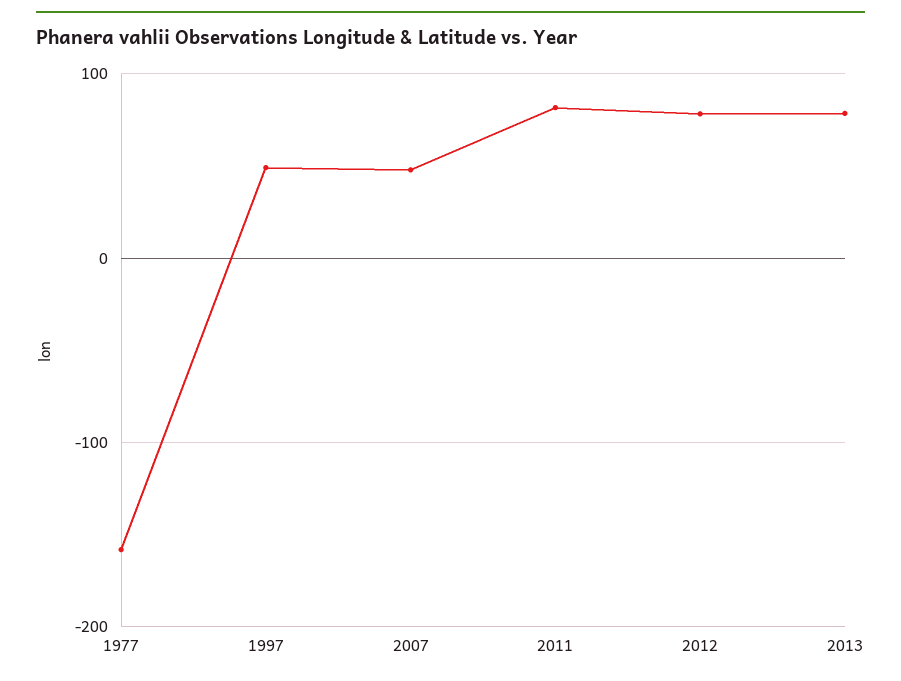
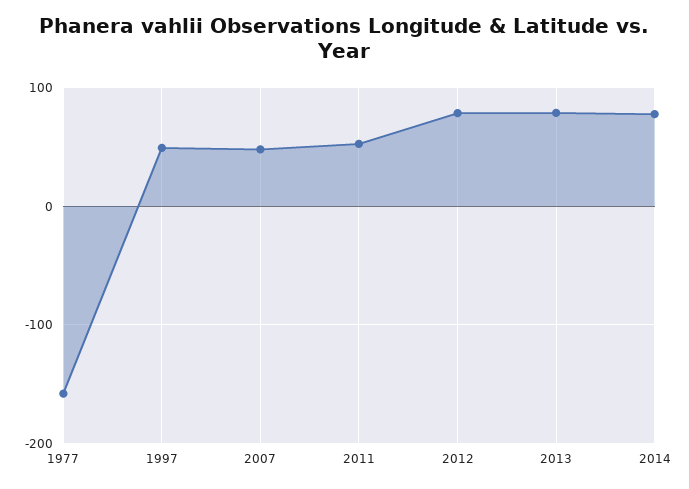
2011: 80 -> 50
2014: none -> 80

